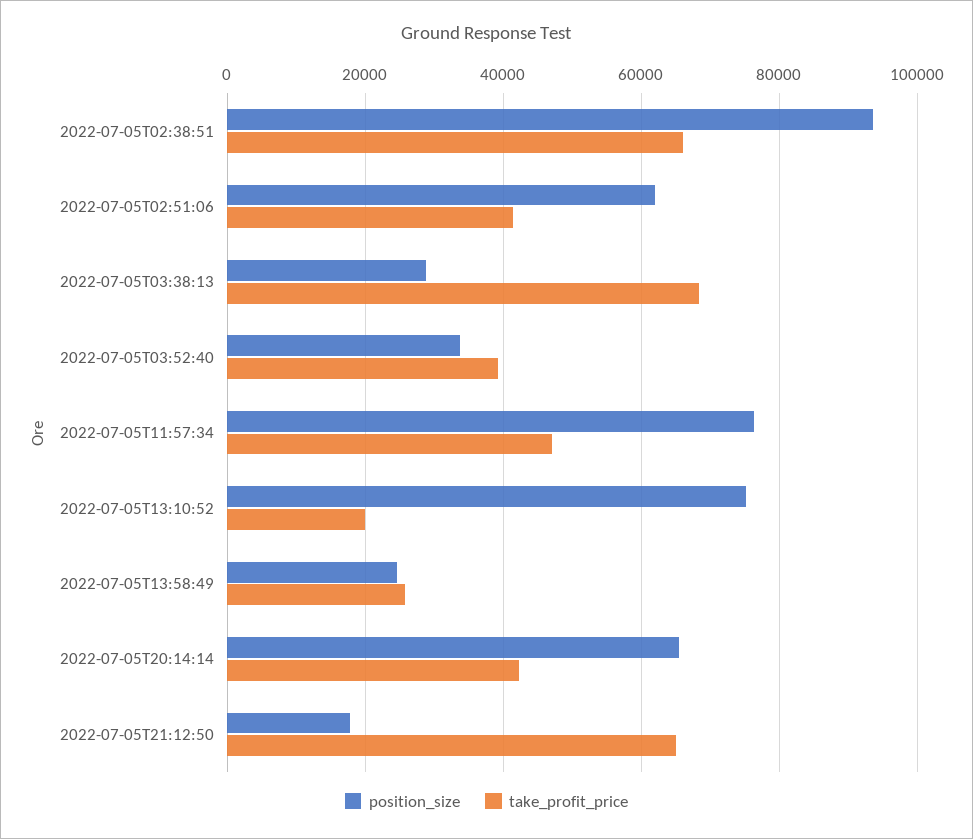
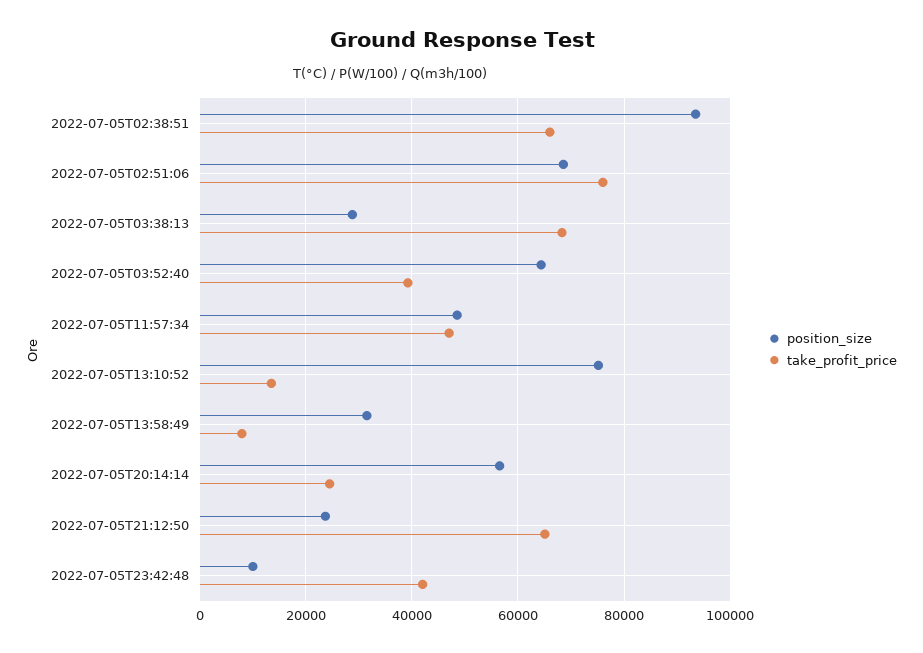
position_size, 2022-07-05T02:51:06: 62000 -> 68000
take_profit_price, 2022-07-05T02:51:06: 42000 -> 76000
position_size, 2022-07-05T03:52:40: 34000 -> 64000
position_size, 2022-07-05T11:57:34: 76000 -> 48000
take_profit_price, 2022-07-05T13:10:52: 20000 -> 14000
position_size, 2022-07-05T13:58:49: 24000 -> 32000
take_profit_price, 2022-07-05T13:58:49: 26000 -> 8000
position_size, 2022-07-05T20:14:14: 66000 -> 56000
take_profit_price, 2022-07-05T20:14:14: 42000 -> 24000
position_size, 2022-07-05T21:12:50: 18000 -> 24000
position_size, 2022-07-05T23:42:48: none -> 10000
take_profit_price, 2022-07-05T23:42:48: none -> 42000

